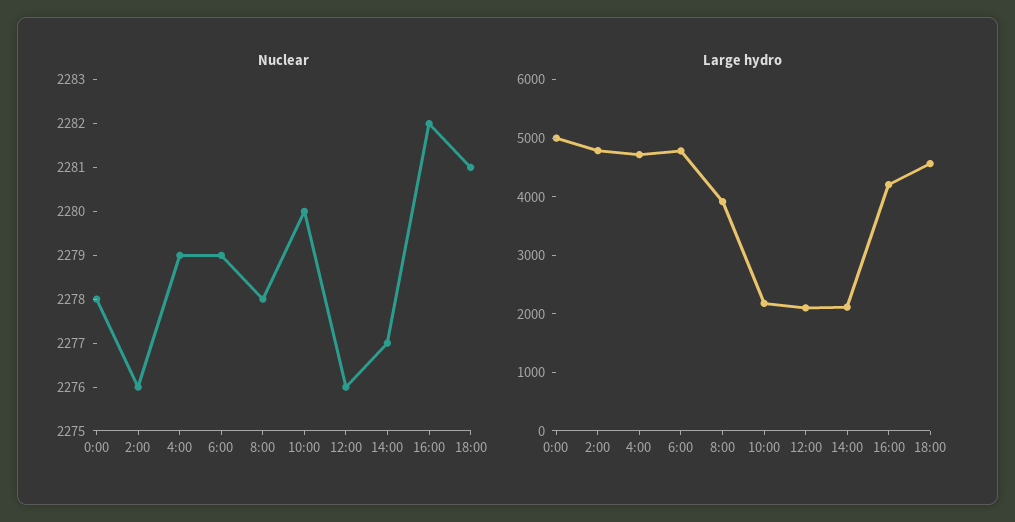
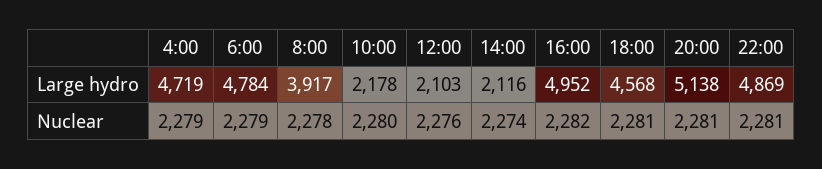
Nuclear, 0:00: 2278 -> none
Nuclear, 2:00: 2276 -> none
Nuclear, 14:00: 2277 -> 2274
Large hydro, 0:00: 5000 -> none
Large hydro, 2:00: 4800 -> none
Large hydro, 16:00: 4200 -> 4952
Large hydro, 20:00: none -> 5138
Large hydro, 22:00: none -> 4869
Nuclear, 20:00: none -> 2281
Nuclear, 22:00: none -> 2281

